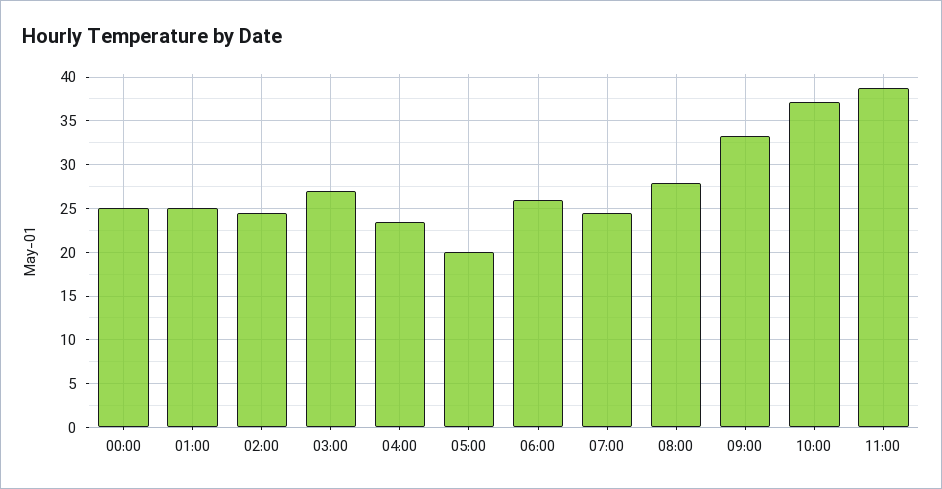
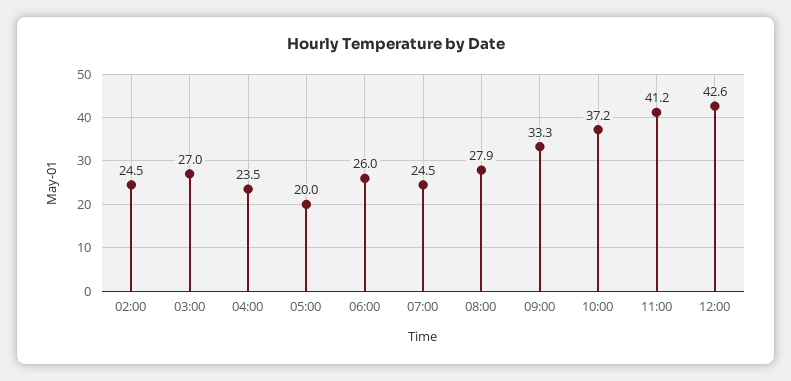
00:00: 25 -> none
01:00: 25 -> none
11:00: 39 -> 41.2
12:00: none -> 42.6

